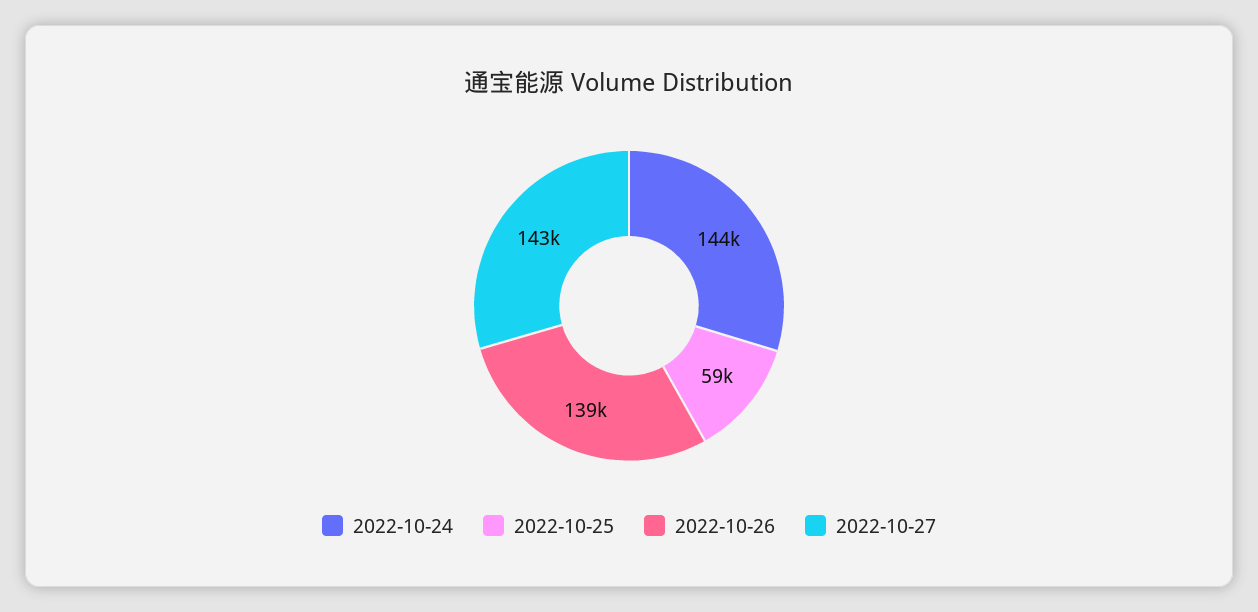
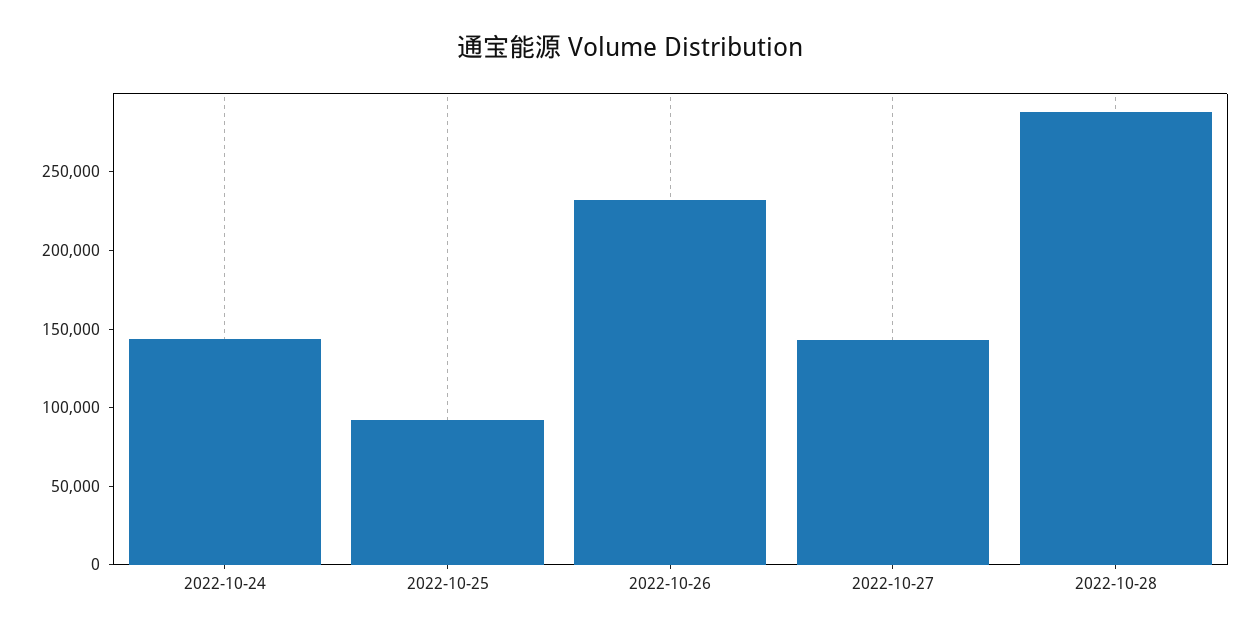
2022-10-25: 59000 -> 90000
2022-10-26: 139000 -> 230000
2022-10-28: none -> 290000

